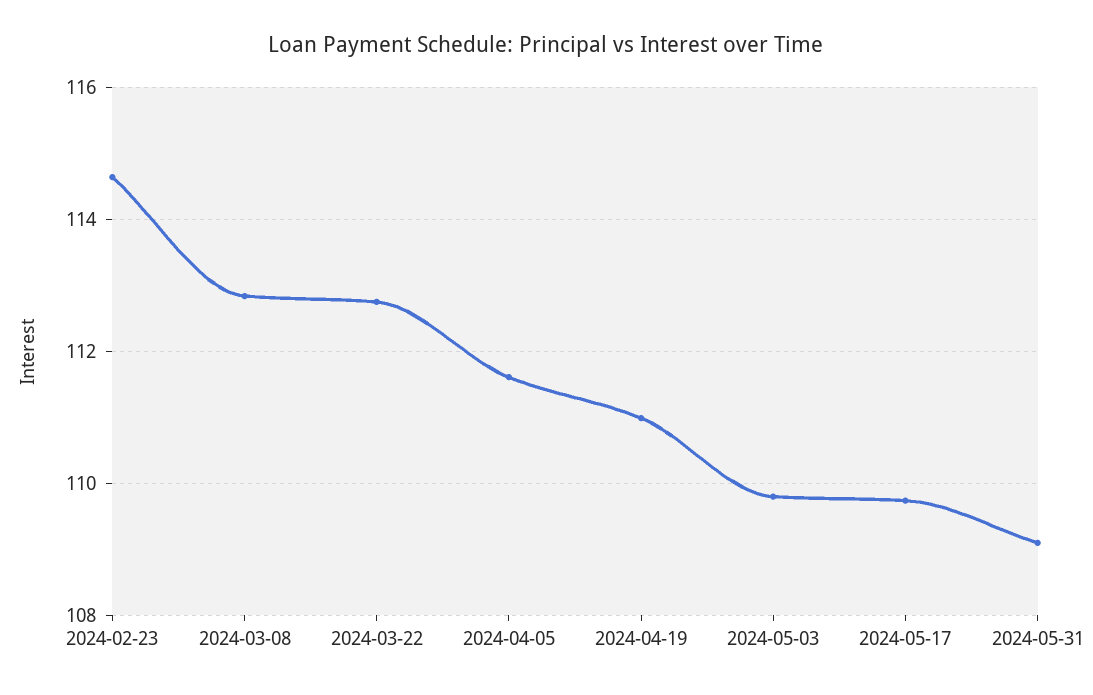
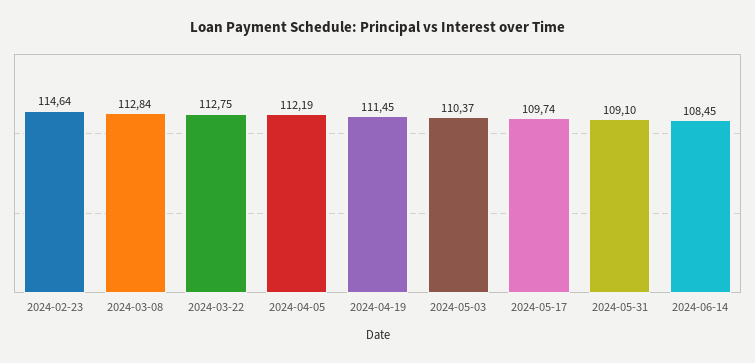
2024-04-05: 111.6 -> 112.19
2024-04-19: 111 -> 111.45
2024-05-03: 109.8 -> 110.37
2024-06-14: none -> 108.45

